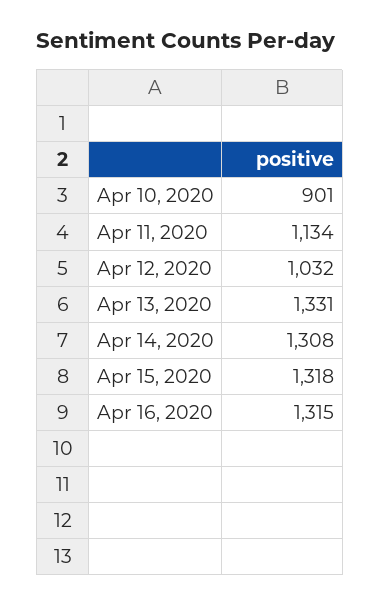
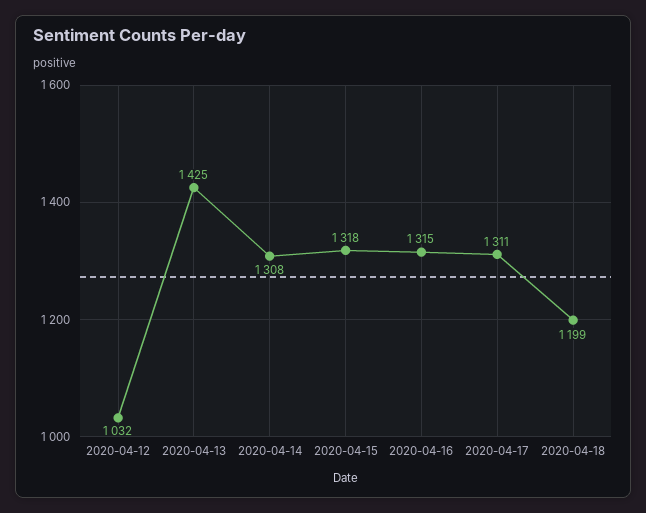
Apr 10, 2020: 901 -> none
Apr 11, 2020: 1134 -> none
Apr 13, 2020: 1331 -> 1425
2020-04-17: none -> 1311
2020-04-18: none -> 1199

